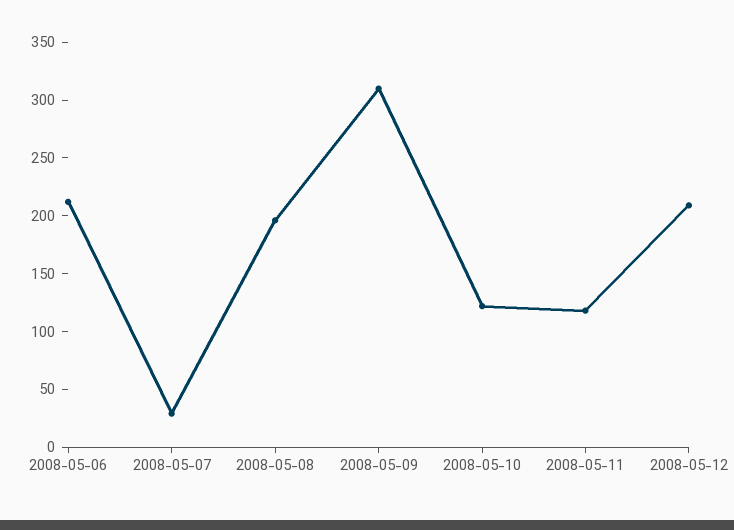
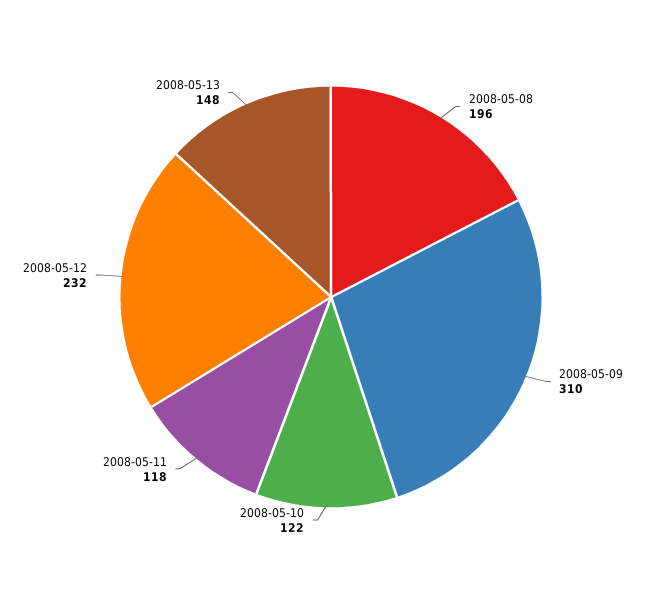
2008-05-06: 210 -> none
2008-05-07: 30 -> none
2008-05-12: 210 -> 232
2008-05-13: none -> 148

